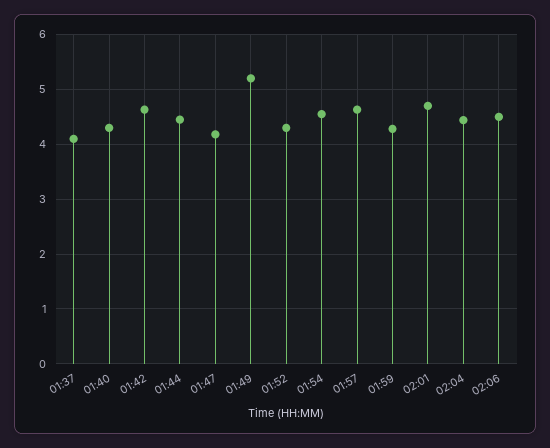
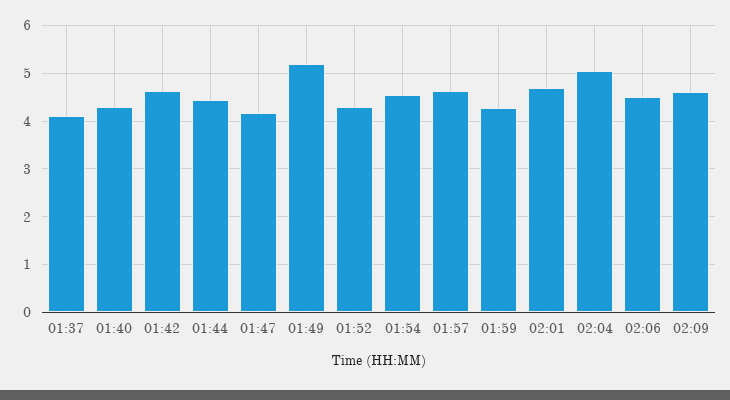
02:04: 4.4 -> 5
02:09: none -> 4.6

